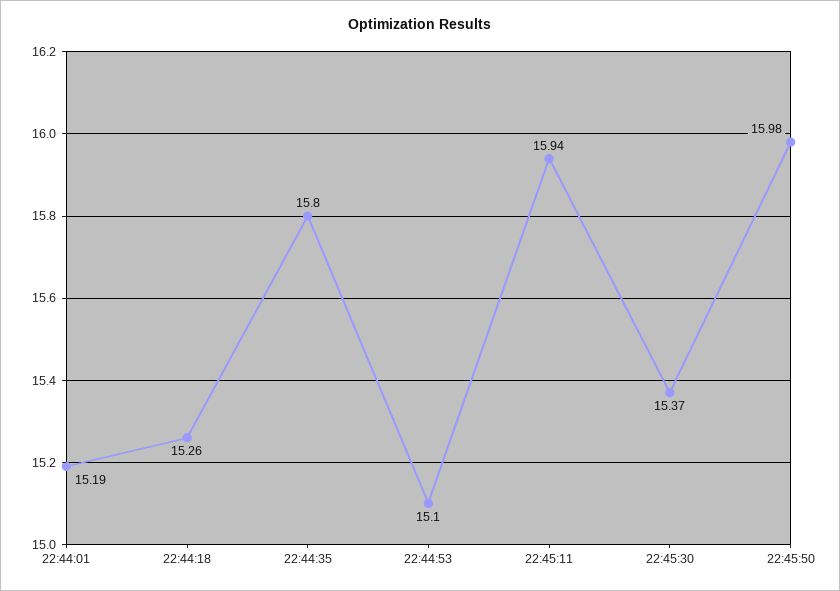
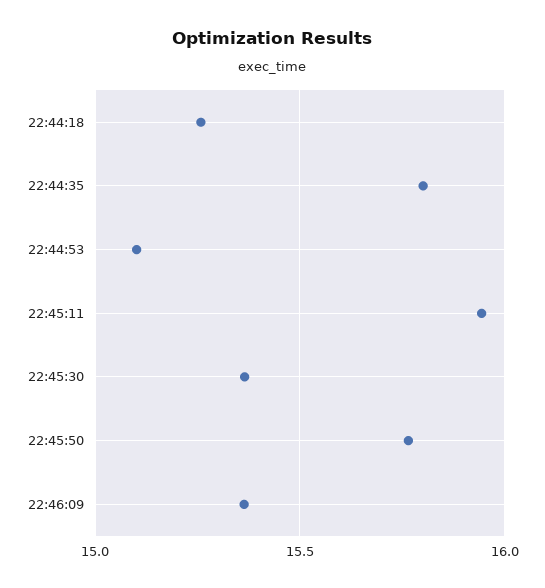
22:44:01: 15.19 -> none
22:45:50: 15.98 -> 15.75
22:46:09: none -> 15.35

